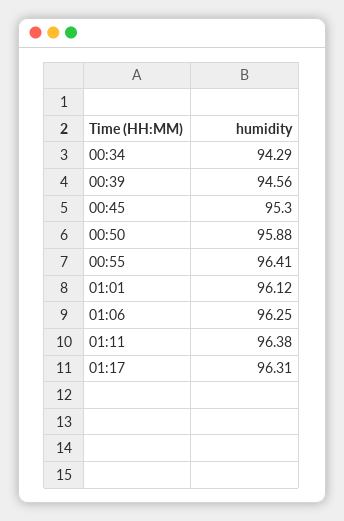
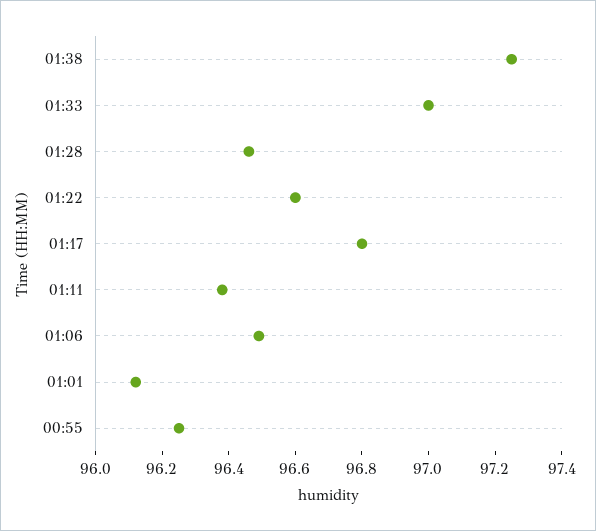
00:34: 94.29 -> none
00:39: 94.56 -> none
00:45: 95.3 -> none
00:50: 95.88 -> none
00:55: 96.41 -> 96.25
01:06: 96.25 -> 96.5
01:17: 96.31 -> 96.8
01:38: none -> 97.25
01:33: none -> 97
01:28: none -> 96.45
01:22: none -> 96.6

